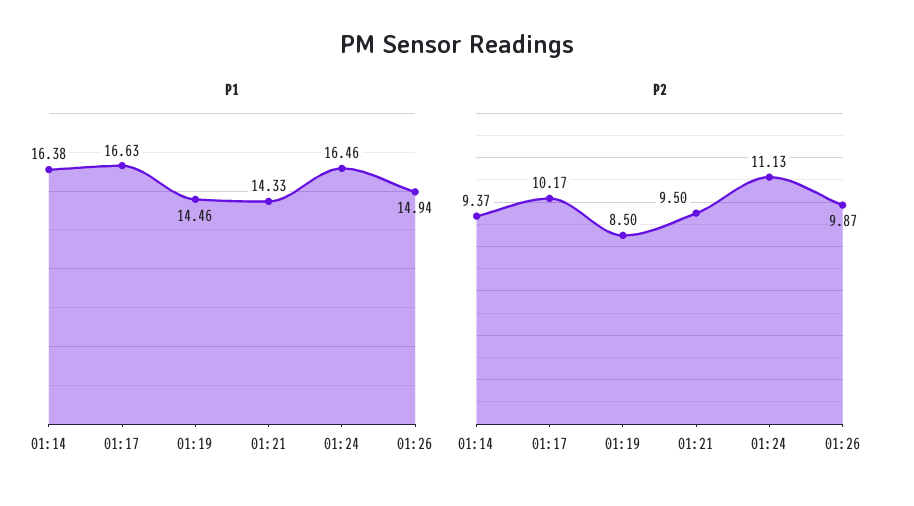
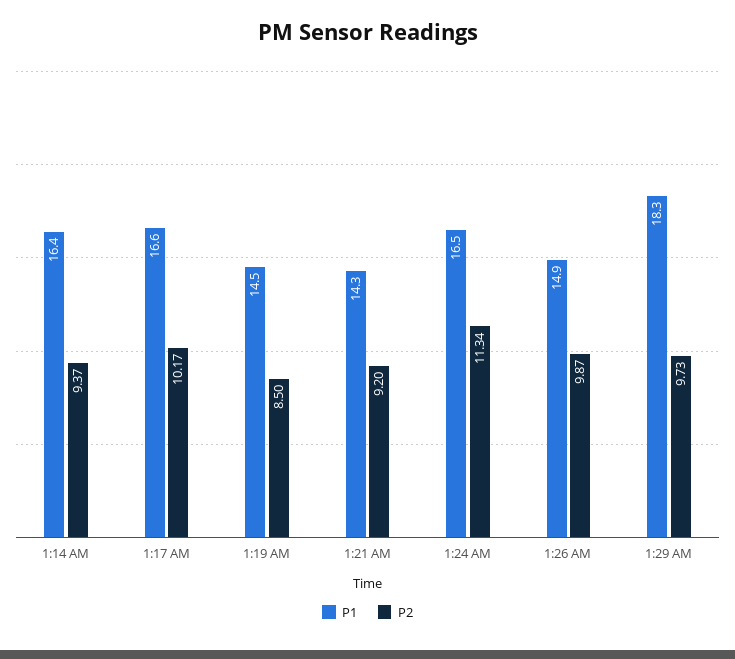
P2, 01:21: 9.5 -> 9.2
P2, 01:24: 11.13 -> 11.34
P1, 1:29 AM: none -> 18.3
P2, 1:29 AM: none -> 9.73

